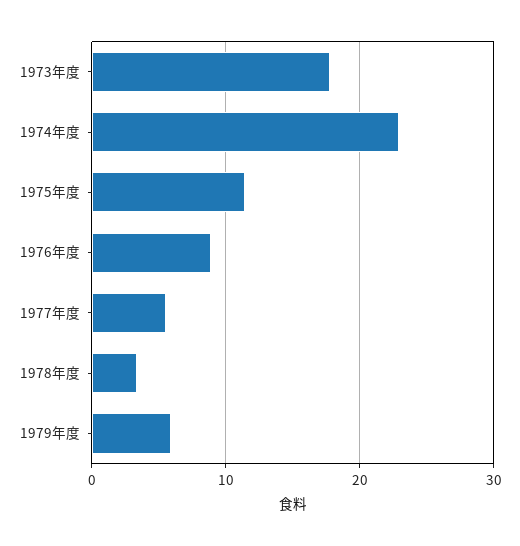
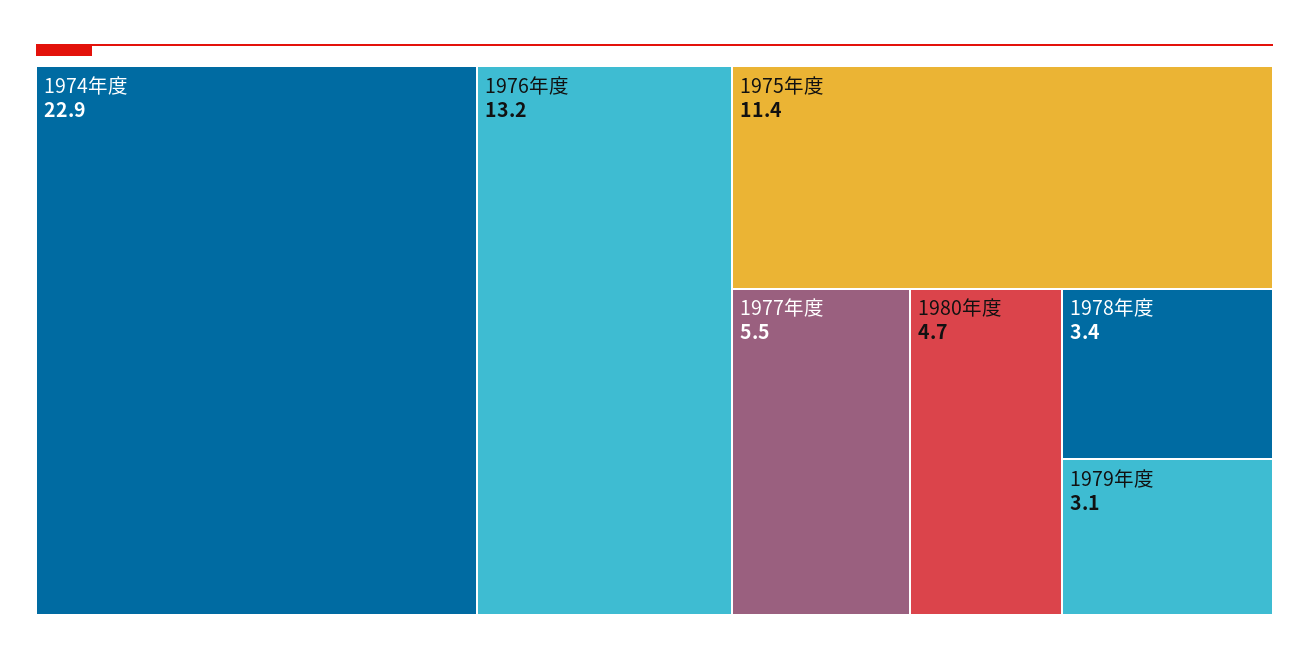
1973年度: 18 -> none
1976年度: 9 -> 13.2
1979年度: 6 -> 3.1
1980年度: none -> 4.7

